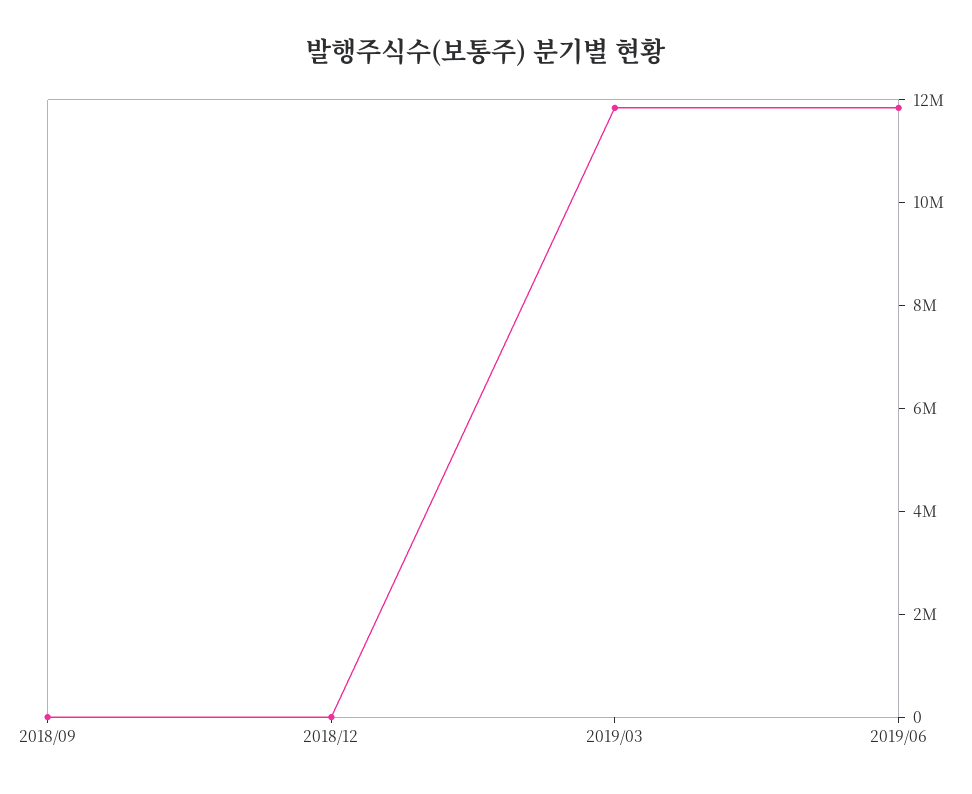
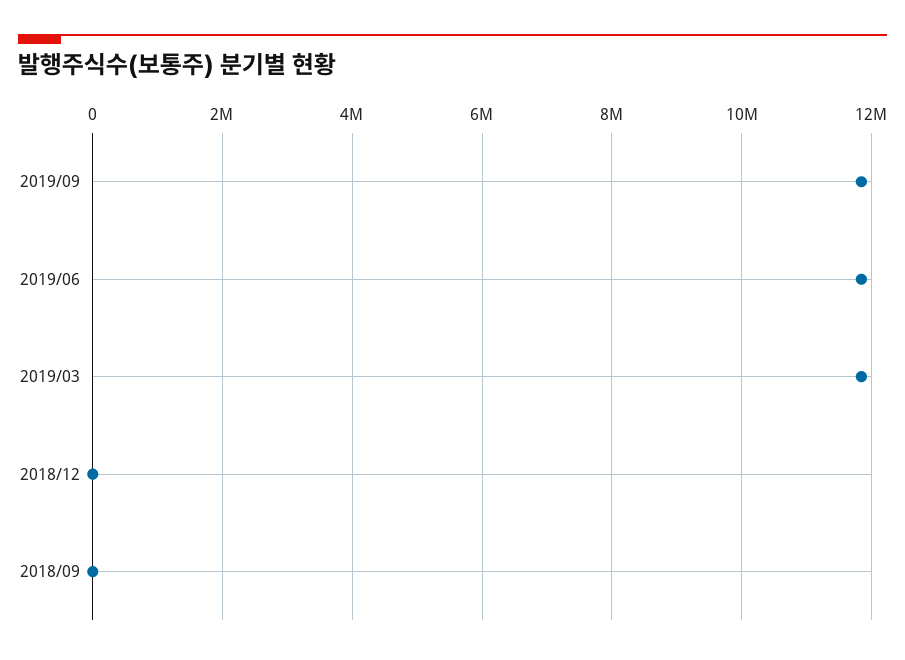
2019/09: none -> 11800000

